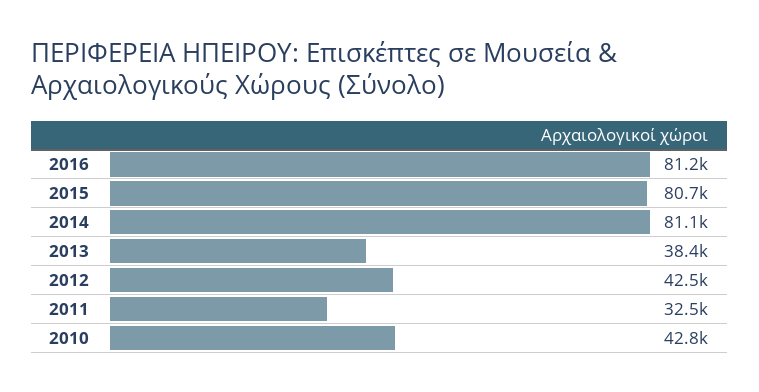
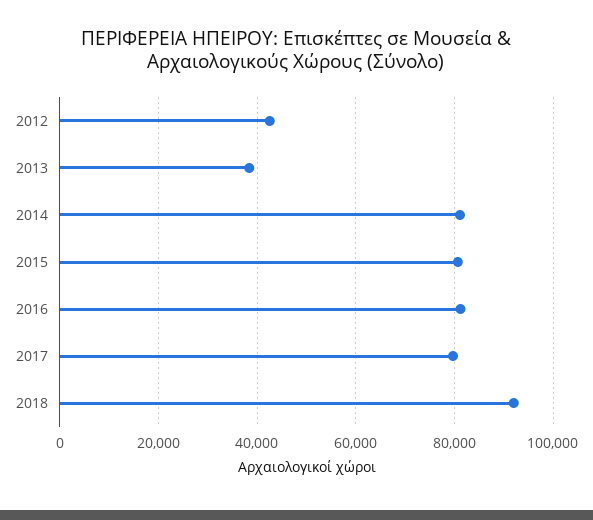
2011: 32500 -> none
2010: 42800 -> none
2017: none -> 80000
2018: none -> 92000

